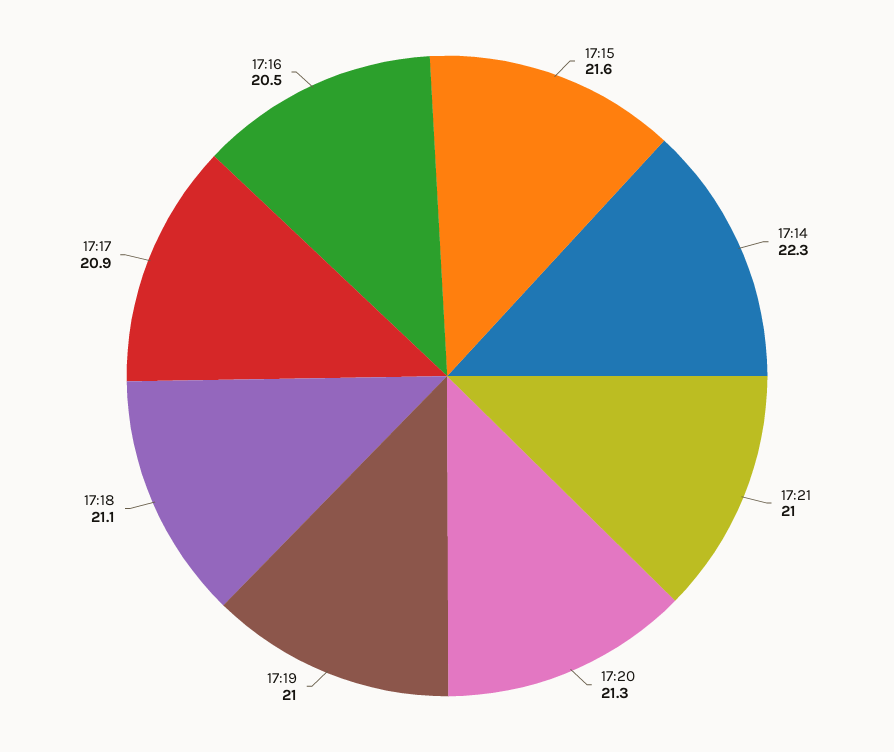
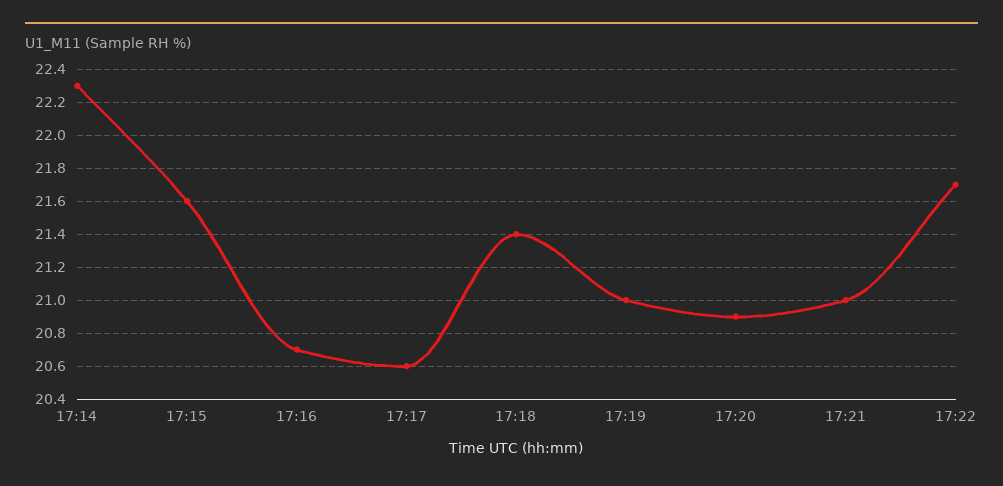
17:20: 21.3 -> 20.9
17:18: 21.1 -> 21.4
17:17: 20.9 -> 20.6
17:16: 20.5 -> 20.7
17:22: none -> 21.7

